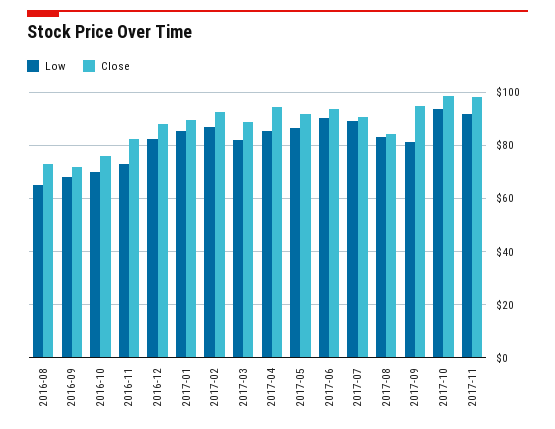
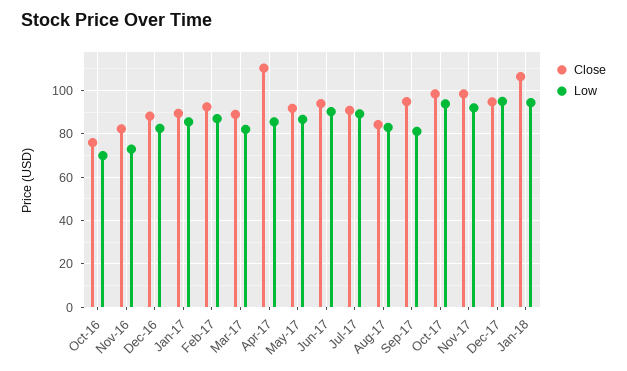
Low, 2016-08: 65 -> none
Close, 2016-08: 72.5 -> none
Low, 2016-09: 67.5 -> none
Close, 2016-09: 72.5 -> none
Close, 2017-04: 95 -> 110
Close, Dec-17: none -> 95
Low, Dec-17: none -> 95
Close, Jan-18: none -> 105
Low, Jan-18: none -> 95

